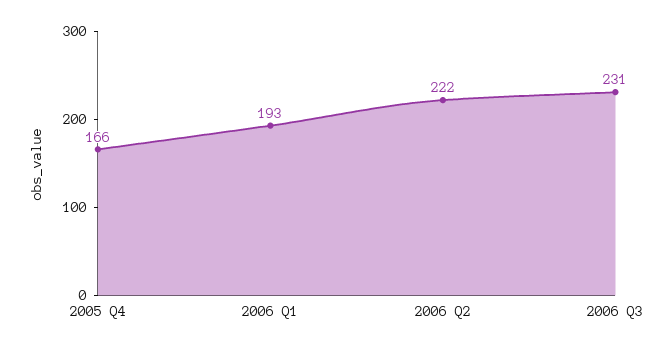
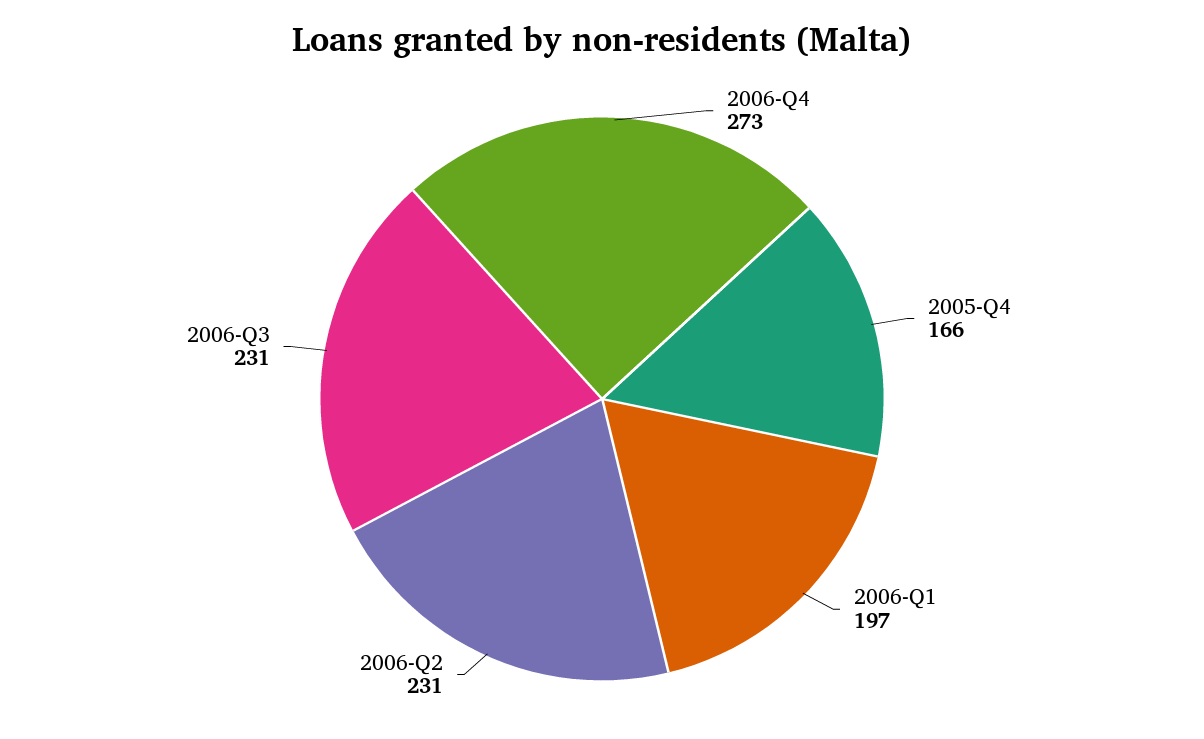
2006 Q1: 193 -> 197
2006 Q2: 222 -> 231
2006-Q4: none -> 273

